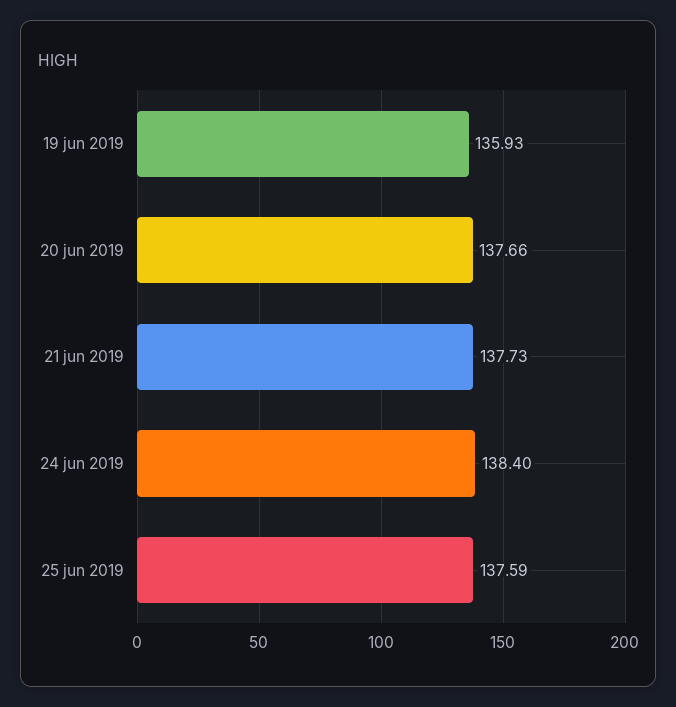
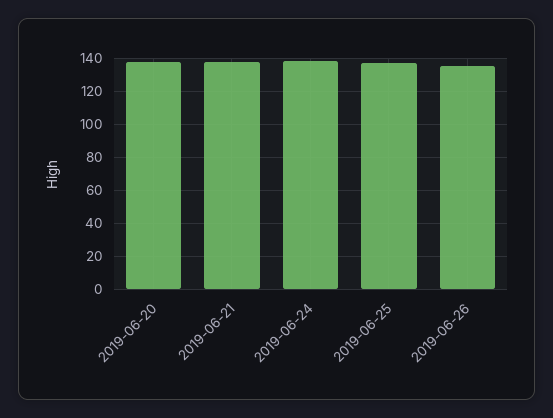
19 jun 2019: 135.93 -> none
2019-06-26: none -> 135

